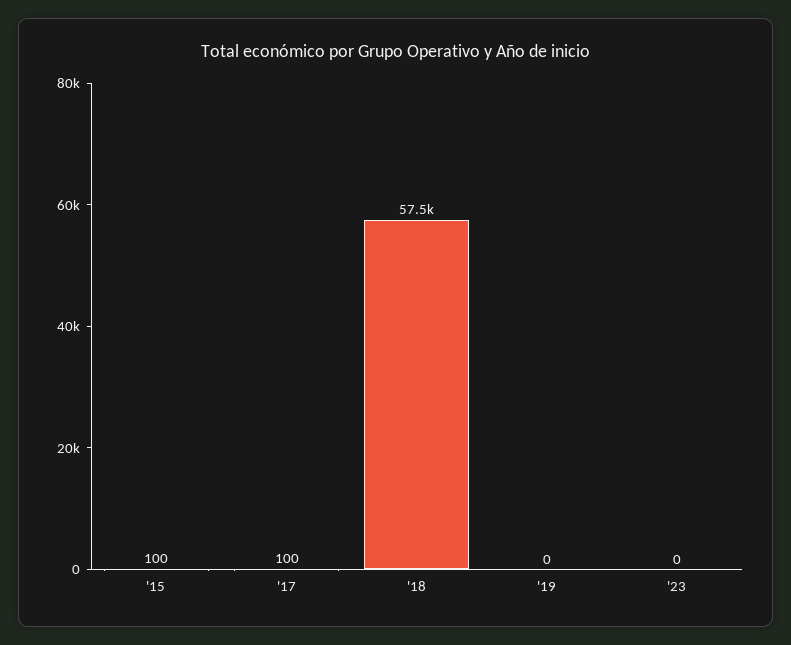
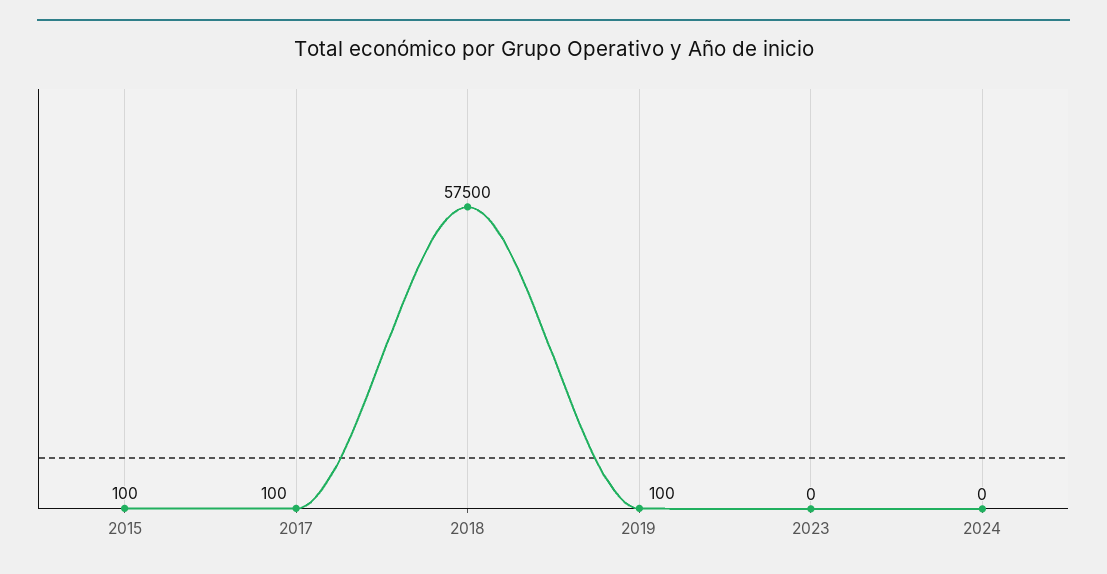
'19: 0 -> 100
2024: none -> 0

